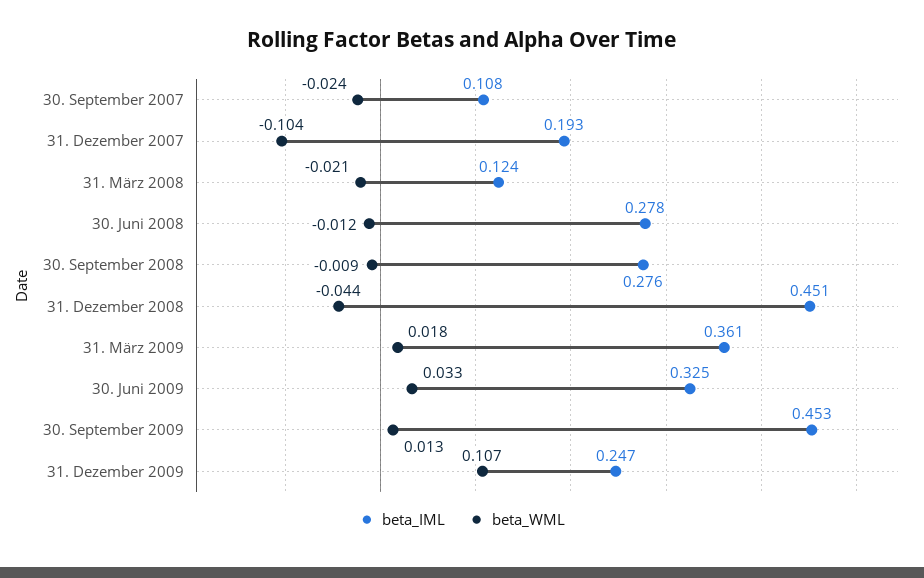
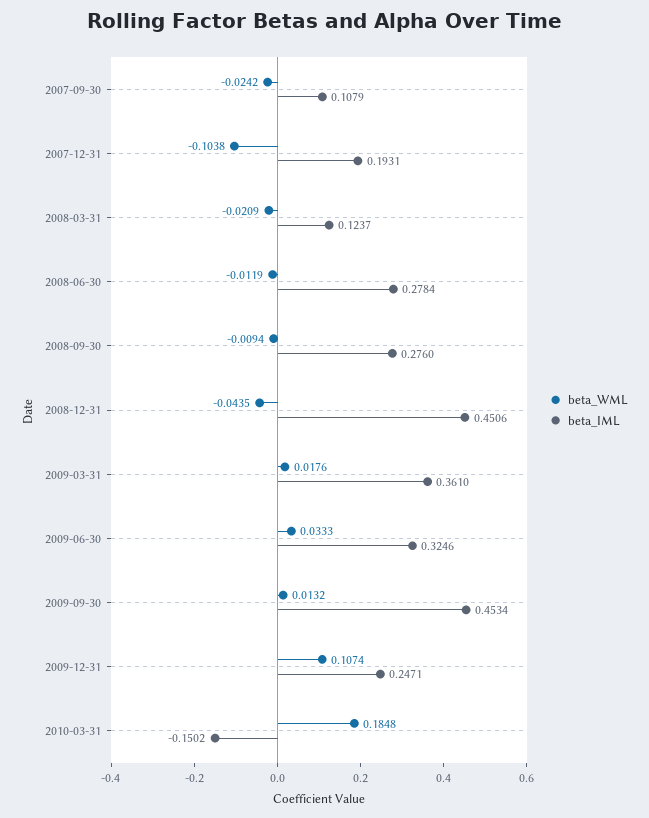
beta_WML, 2010-03-31: none -> 0.1848
beta_IML, 2010-03-31: none -> -0.1502

